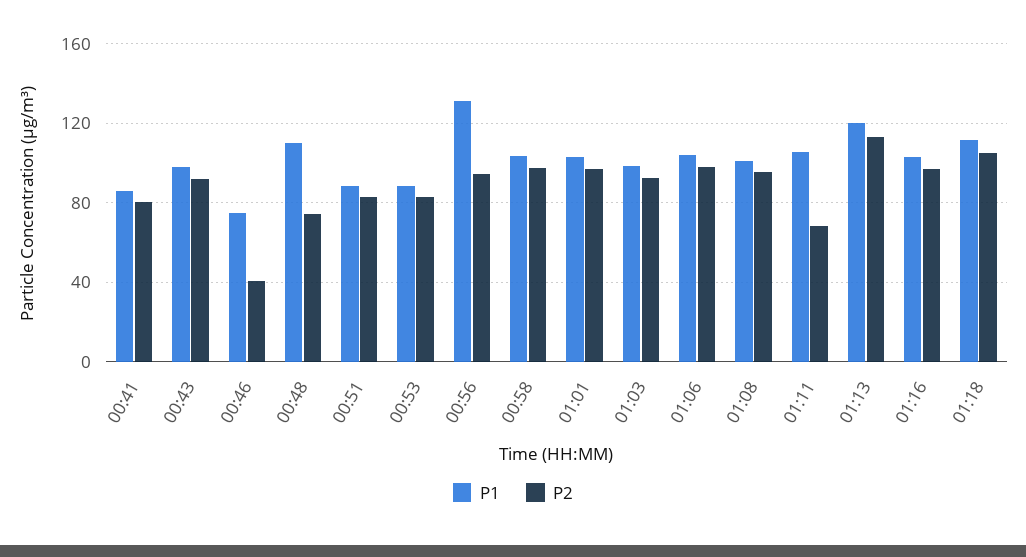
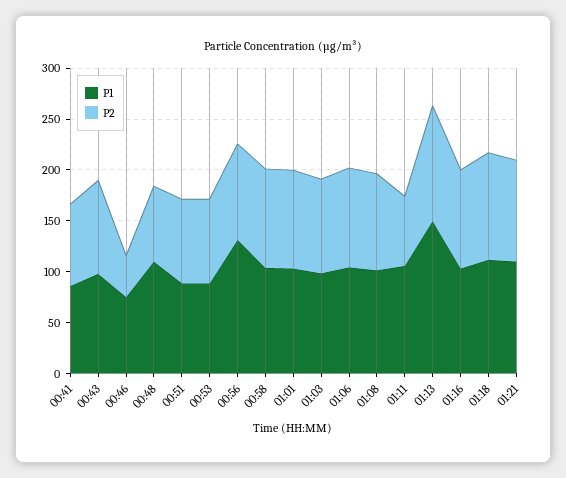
P1, 01:13: 120 -> 150
P1, 01:21: none -> 110
P2, 01:21: none -> 100

